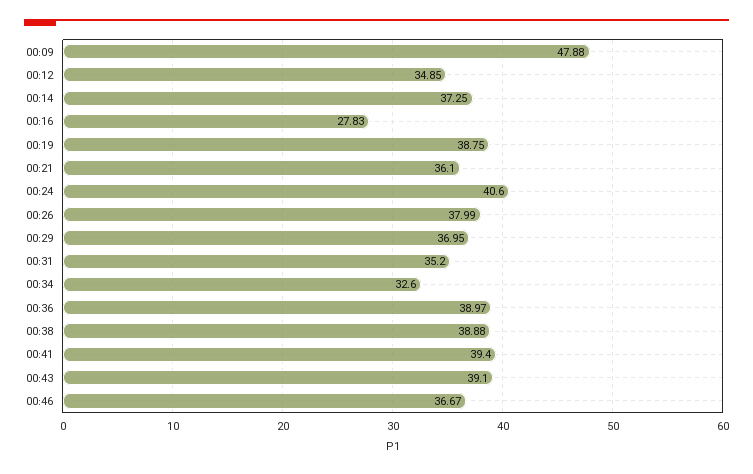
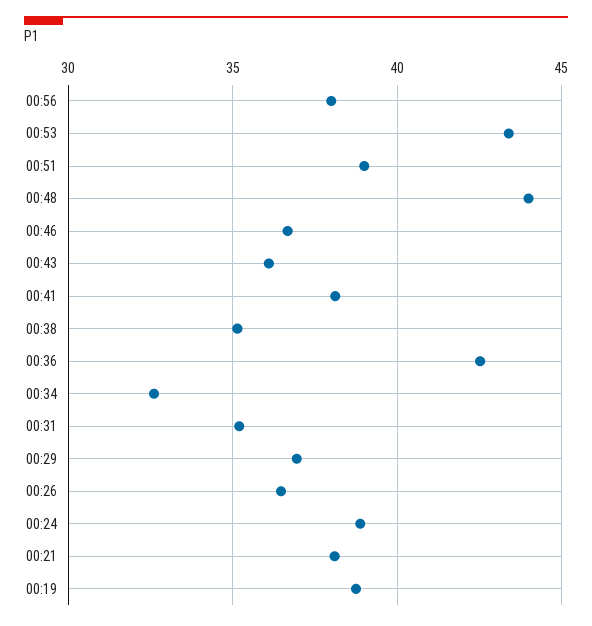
00:09: 47.88 -> none
00:12: 34.85 -> none
00:14: 37.25 -> none
00:16: 27.83 -> none
00:21: 36.1 -> 38
00:24: 40.6 -> 39
00:26: 37.99 -> 36.5
00:36: 38.97 -> 42.5
00:38: 38.88 -> 35
00:41: 39.4 -> 38
00:43: 39.1 -> 36
00:56: none -> 38
00:53: none -> 43.5
00:51: none -> 39
00:48: none -> 44

